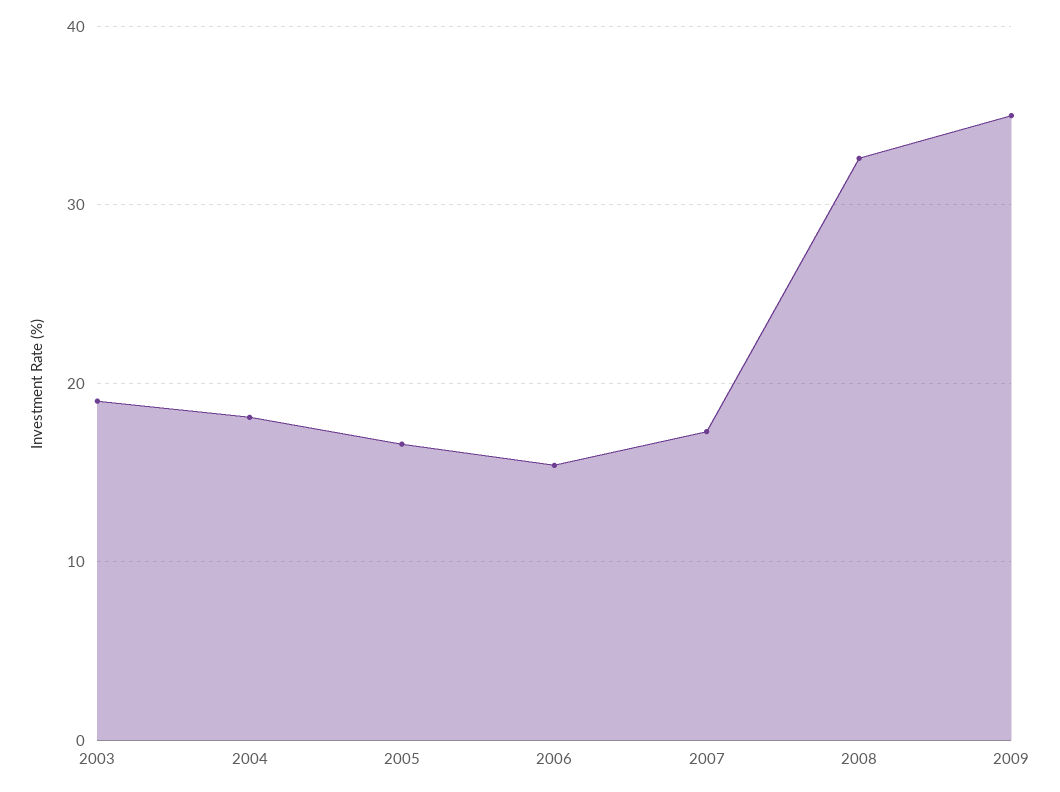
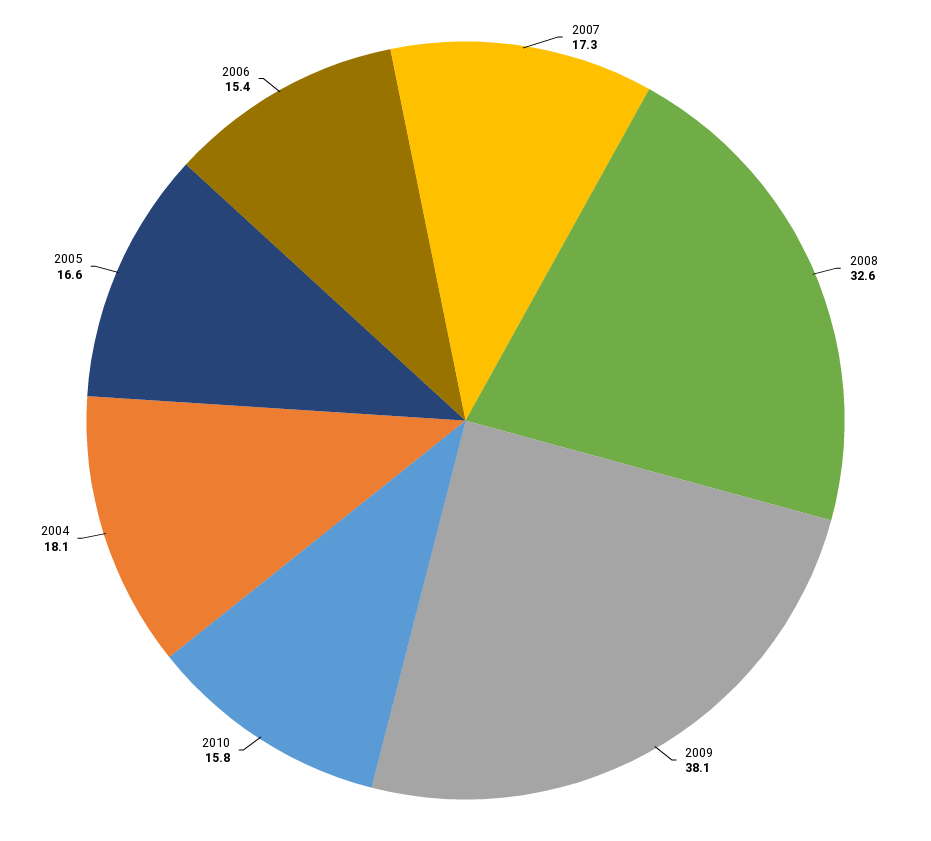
2003: 19 -> none
2009: 35 -> 38.1
2010: none -> 15.8

